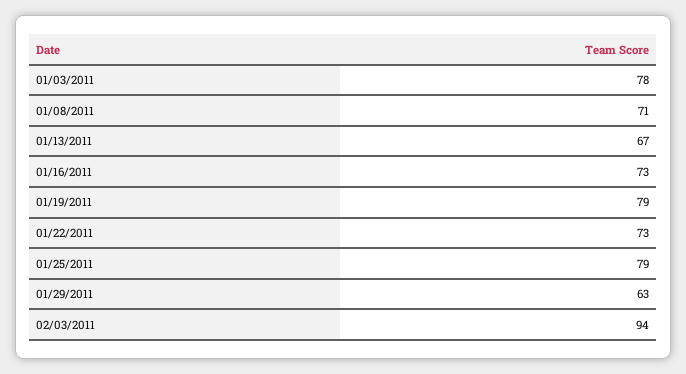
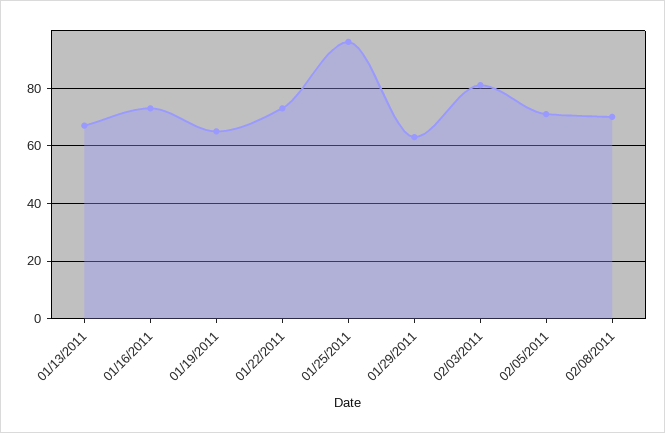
01/03/2011: 78 -> none
01/08/2011: 71 -> none
01/19/2011: 79 -> 65
01/25/2011: 79 -> 95
02/03/2011: 94 -> 80
02/05/2011: none -> 70
02/08/2011: none -> 70

